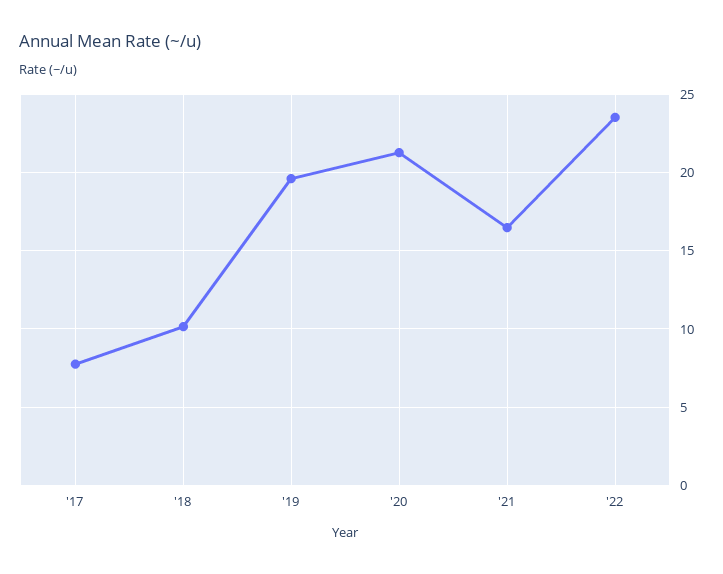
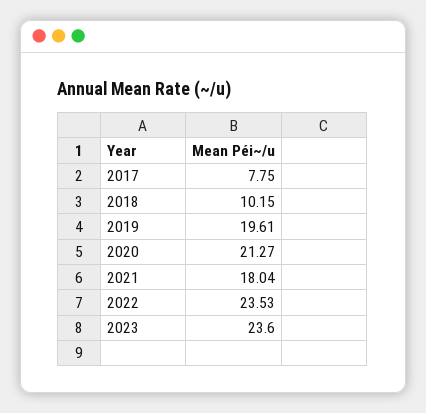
'21: 16.5 -> 18.04
2023: none -> 23.6

